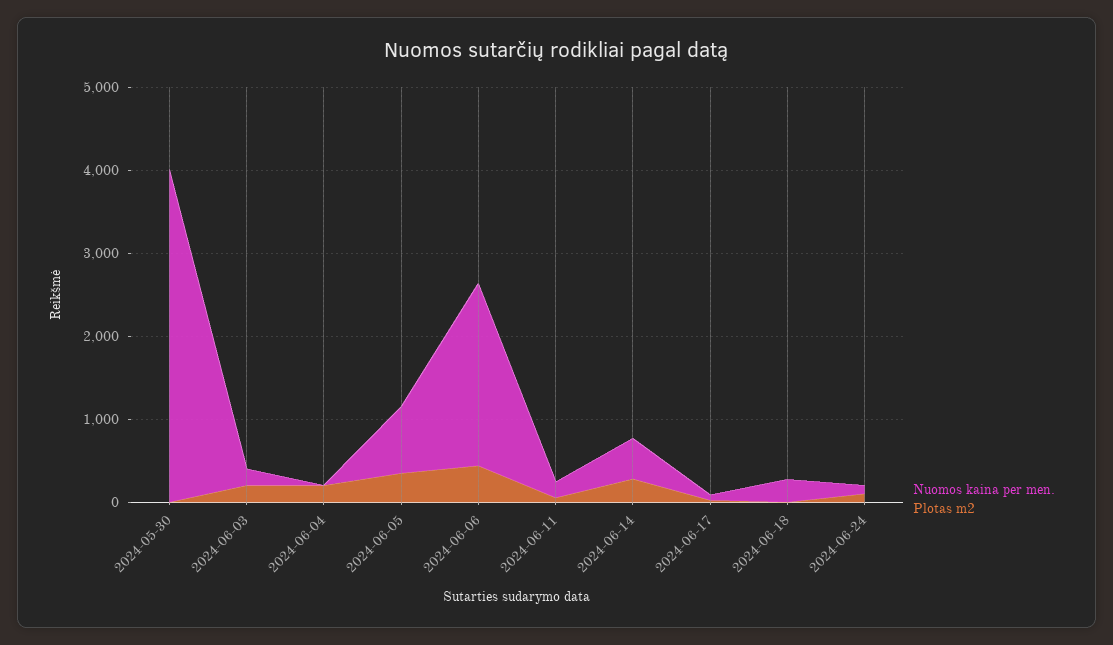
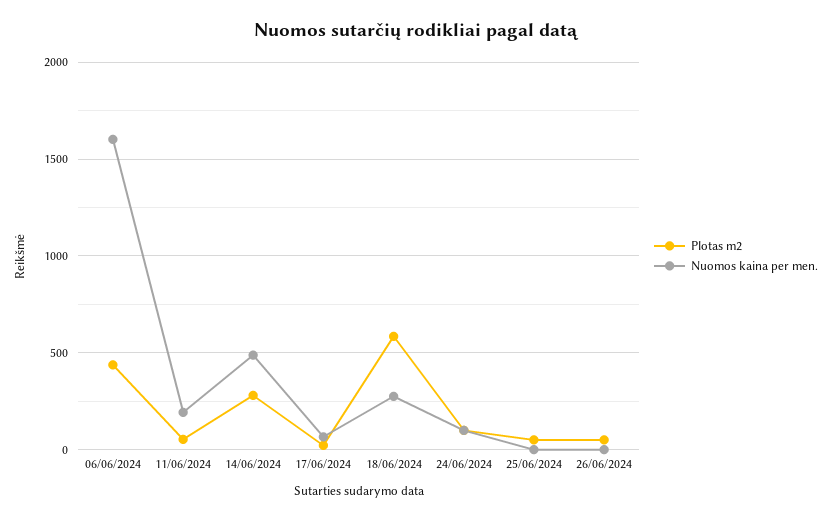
Nuomos kaina per men., 2024-05-30: 4000 -> none
Plotas m2, 2024-05-30: 0 -> none
Nuomos kaina per men., 2024-06-03: 200 -> none
Plotas m2, 2024-06-03: 200 -> none
Nuomos kaina per men., 2024-06-04: 0 -> none
Plotas m2, 2024-06-04: 200 -> none
Nuomos kaina per men., 2024-06-05: 800 -> none
Plotas m2, 2024-06-05: 400 -> none
Nuomos kaina per men., 2024-06-06: 2200 -> 1600
Plotas m2, 2024-06-18: 0 -> 600
Plotas m2, 25/06/2024: none -> 50
Nuomos kaina per men., 25/06/2024: none -> 0
Plotas m2, 26/06/2024: none -> 50
Nuomos kaina per men., 26/06/2024: none -> 0

